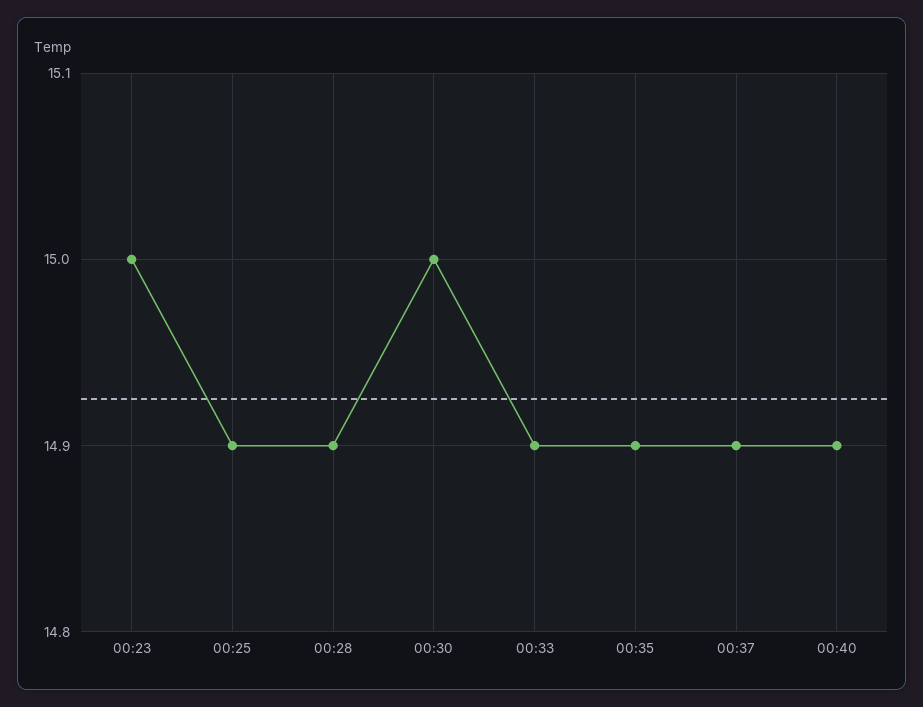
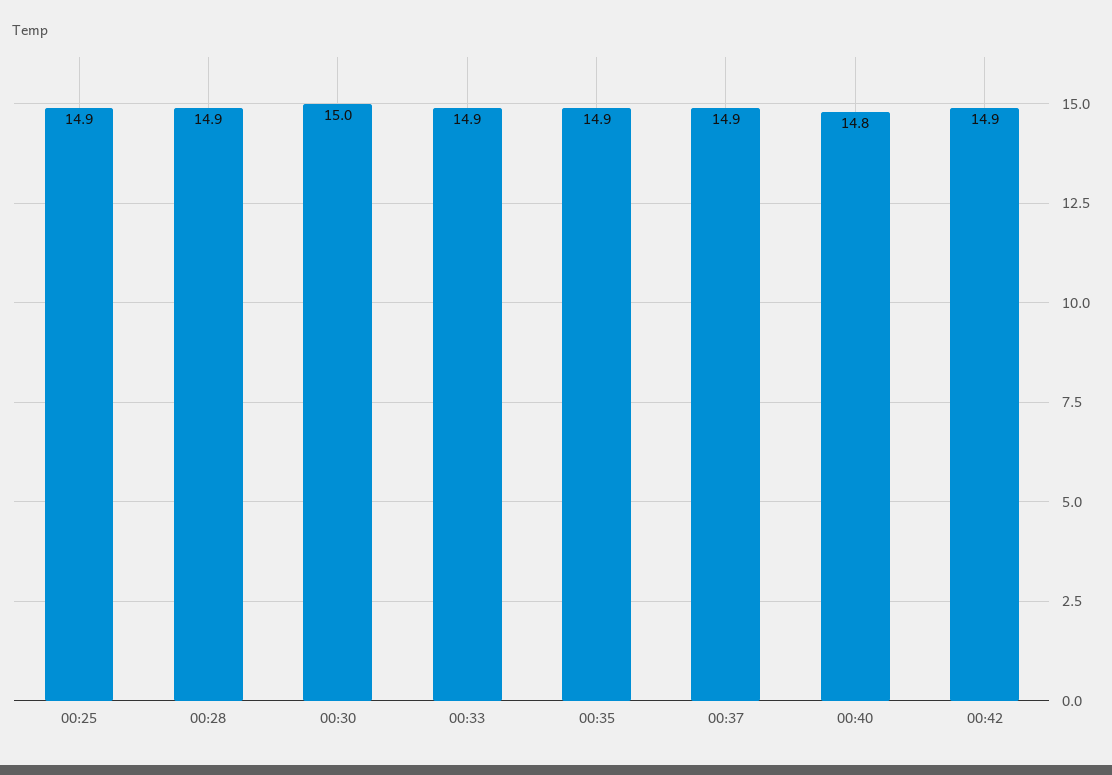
00:23: 15 -> none
00:40: 14.9 -> 14.8
00:42: none -> 14.9

